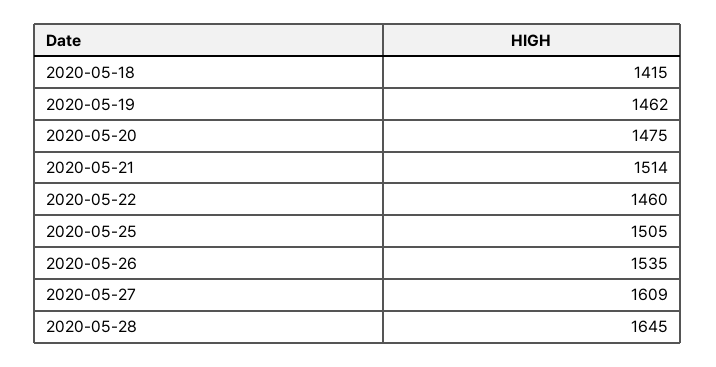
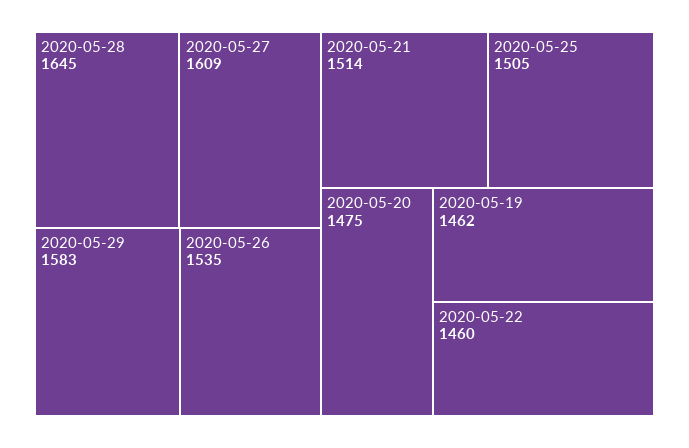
2020-05-18: 1415 -> none
2020-05-29: none -> 1583

